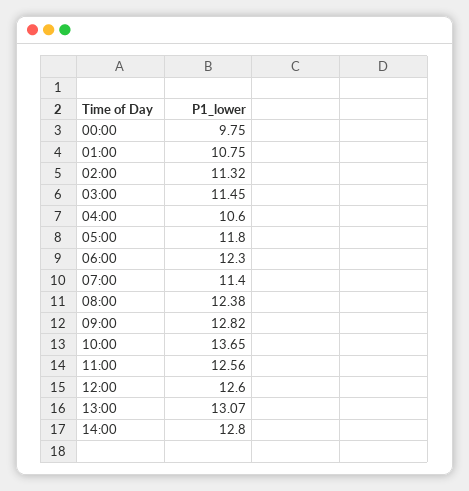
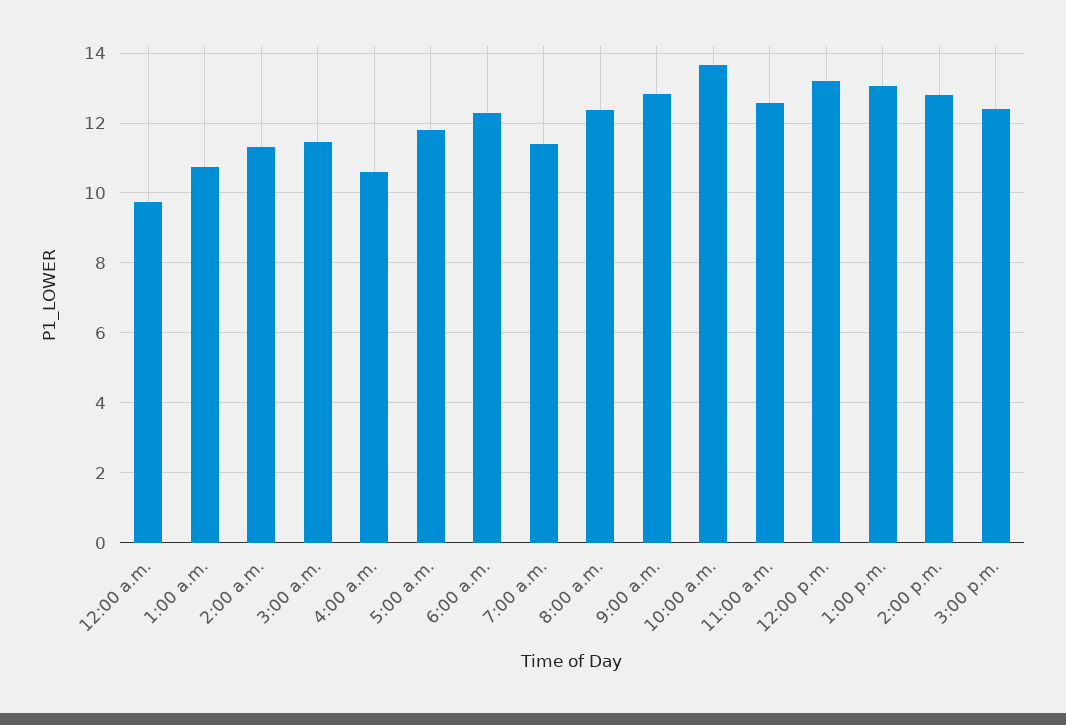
12:00: 12.6 -> 13.2
3:00 p.m.: none -> 12.4

